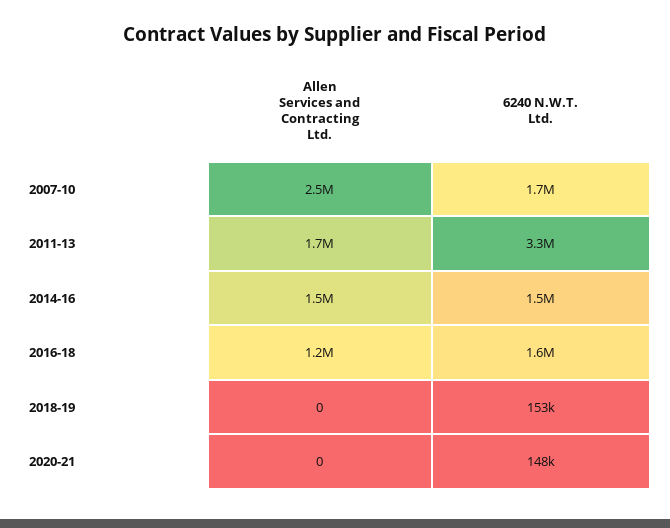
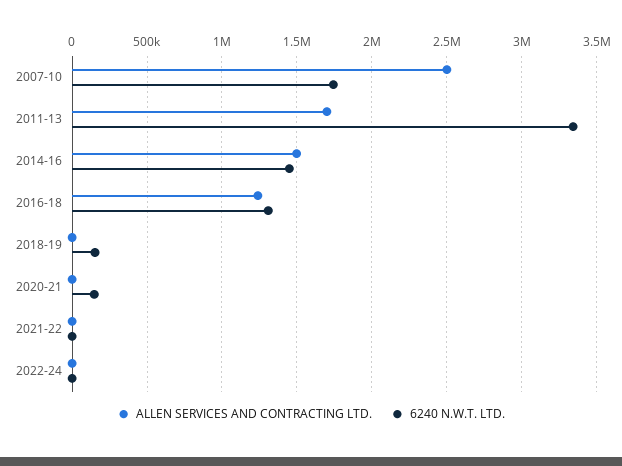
6240 N.W.T. Ltd., 2016-18: 1600000 -> 1300000
Allen Services and Contracting Ltd., 2021-22: none -> 0
6240 N.W.T. Ltd., 2021-22: none -> 0
Allen Services and Contracting Ltd., 2022-24: none -> 0
6240 N.W.T. Ltd., 2022-24: none -> 0

